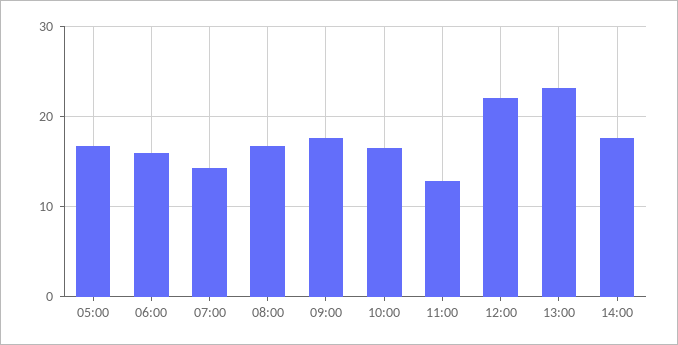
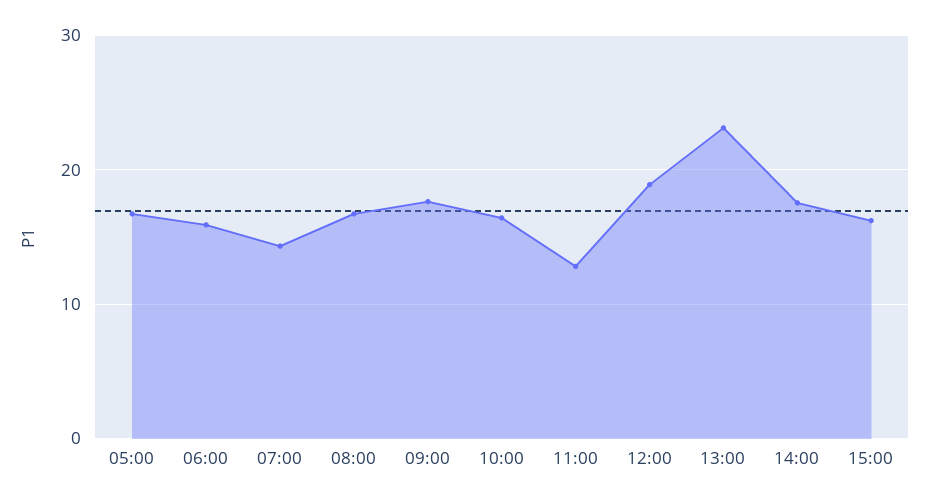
12:00: 22 -> 19
15:00: none -> 16

